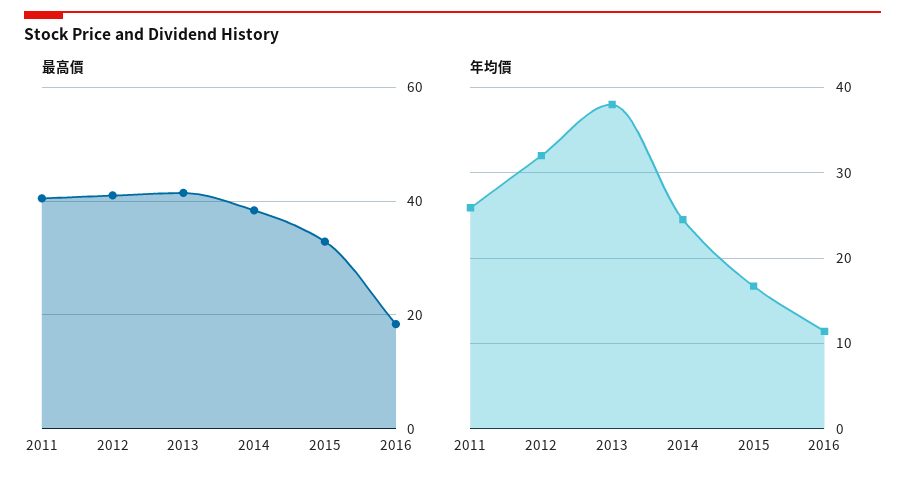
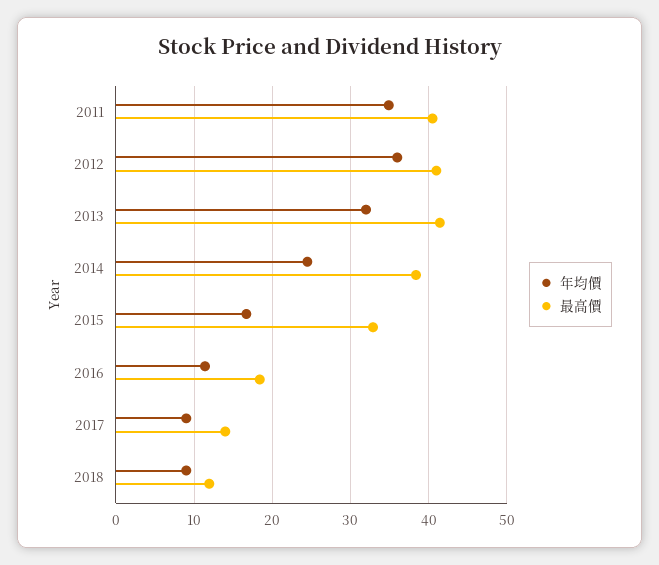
年均價, 2011: 26 -> 35
年均價, 2012: 32 -> 36
年均價, 2013: 38 -> 32
年均價, 2017: none -> 9
最高價, 2017: none -> 14
年均價, 2018: none -> 9
最高價, 2018: none -> 12

